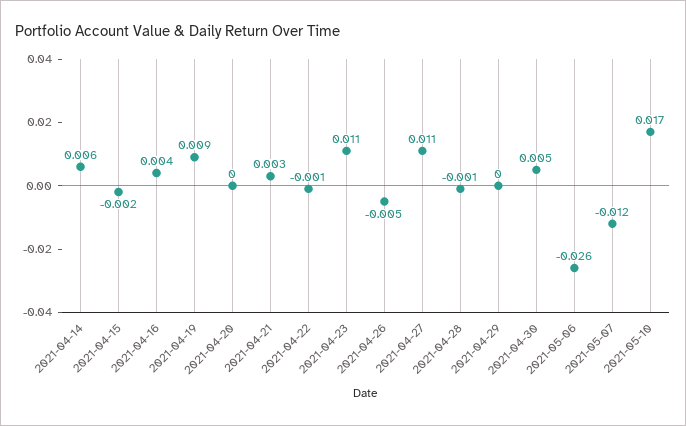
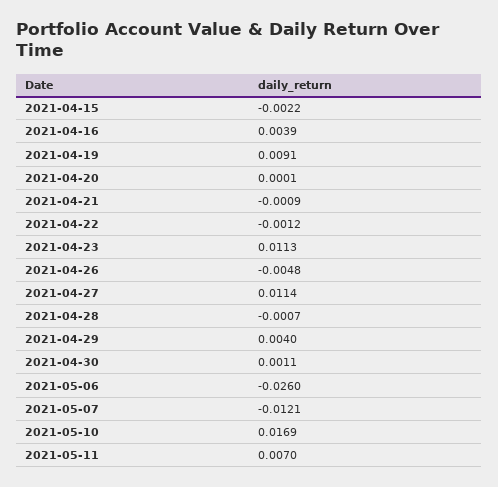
2021-04-14: 0.006 -> none
2021-04-21: 0.003 -> -0.0009
2021-04-29: 0 -> 0.004
2021-04-30: 0.005 -> 0.0011
2021-05-11: none -> 0.007

